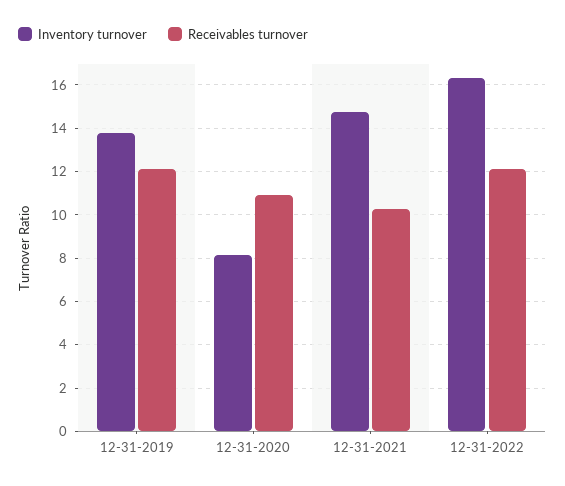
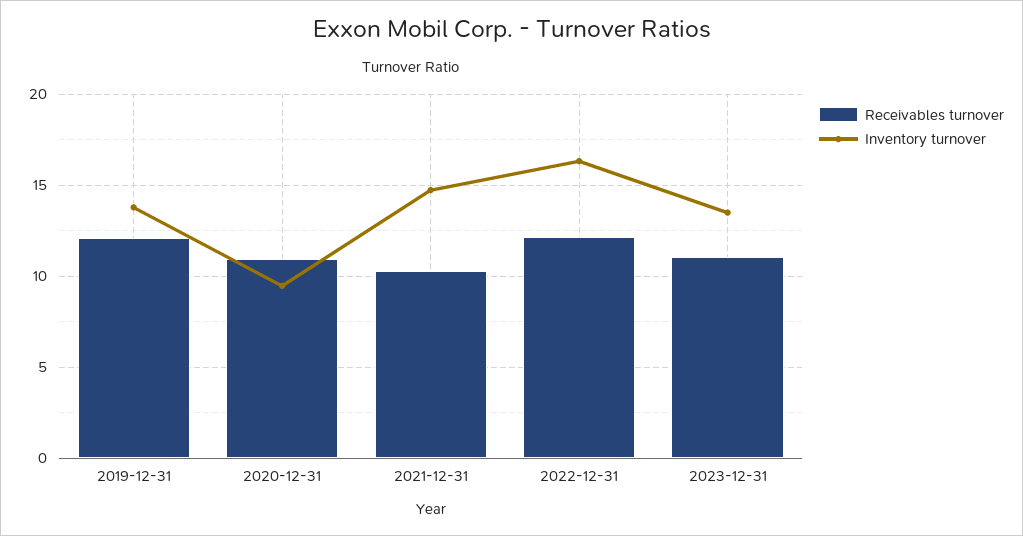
Inventory turnover, 12-31-2020: 8 -> 9.5
Receivables turnover, 2023-12-31: none -> 11
Inventory turnover, 2023-12-31: none -> 13.5

